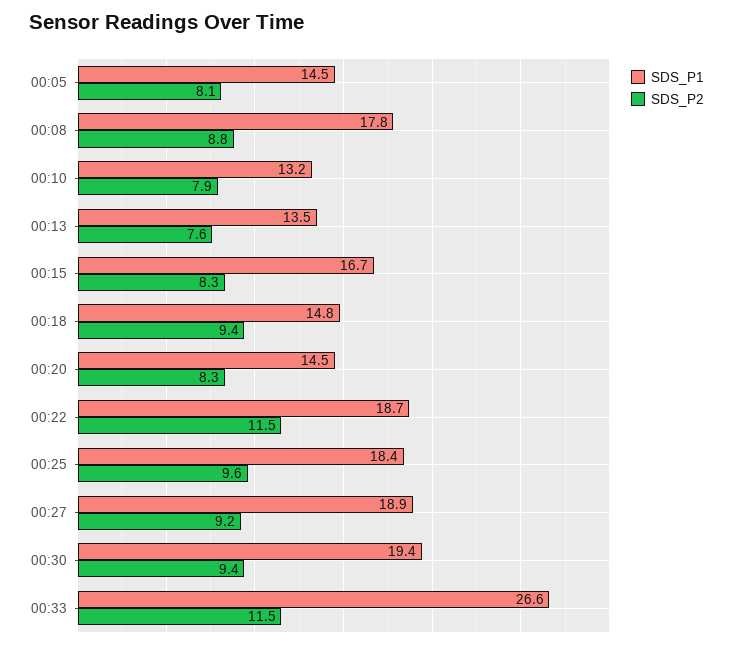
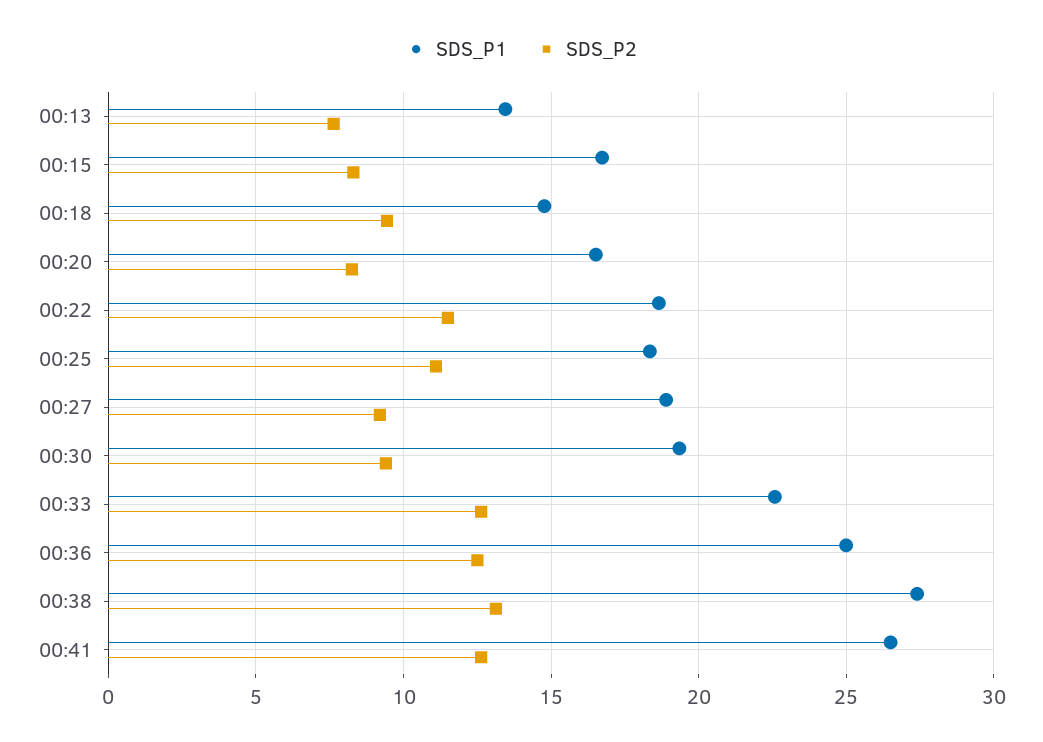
SDS_P1, 00:05: 14.5 -> none
SDS_P2, 00:05: 8.1 -> none
SDS_P1, 00:08: 17.8 -> none
SDS_P2, 00:08: 8.8 -> none
SDS_P1, 00:10: 13.2 -> none
SDS_P2, 00:10: 7.9 -> none
SDS_P1, 00:20: 14.5 -> 16.5
SDS_P2, 00:25: 9.6 -> 11
SDS_P1, 00:33: 26.6 -> 22.5
SDS_P2, 00:33: 11.5 -> 12.5
SDS_P1, 00:36: none -> 25
SDS_P2, 00:36: none -> 12.5
SDS_P1, 00:38: none -> 27.5
SDS_P2, 00:38: none -> 13
SDS_P1, 00:41: none -> 26.5
SDS_P2, 00:41: none -> 12.5

